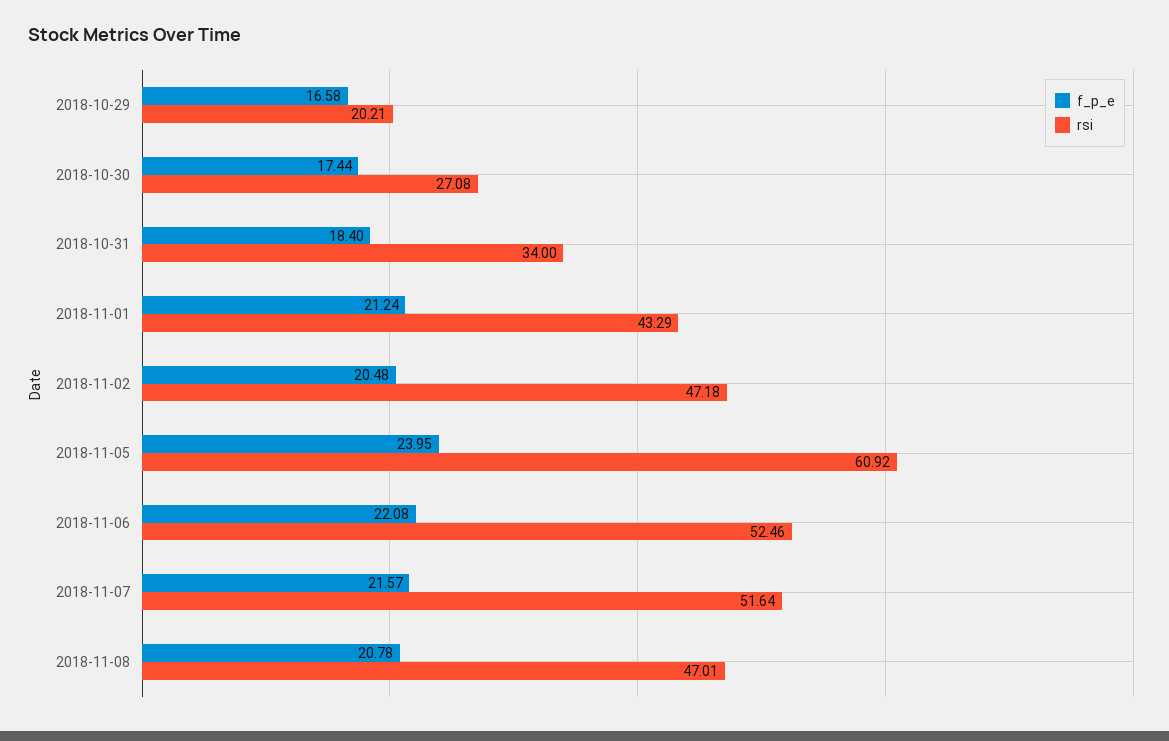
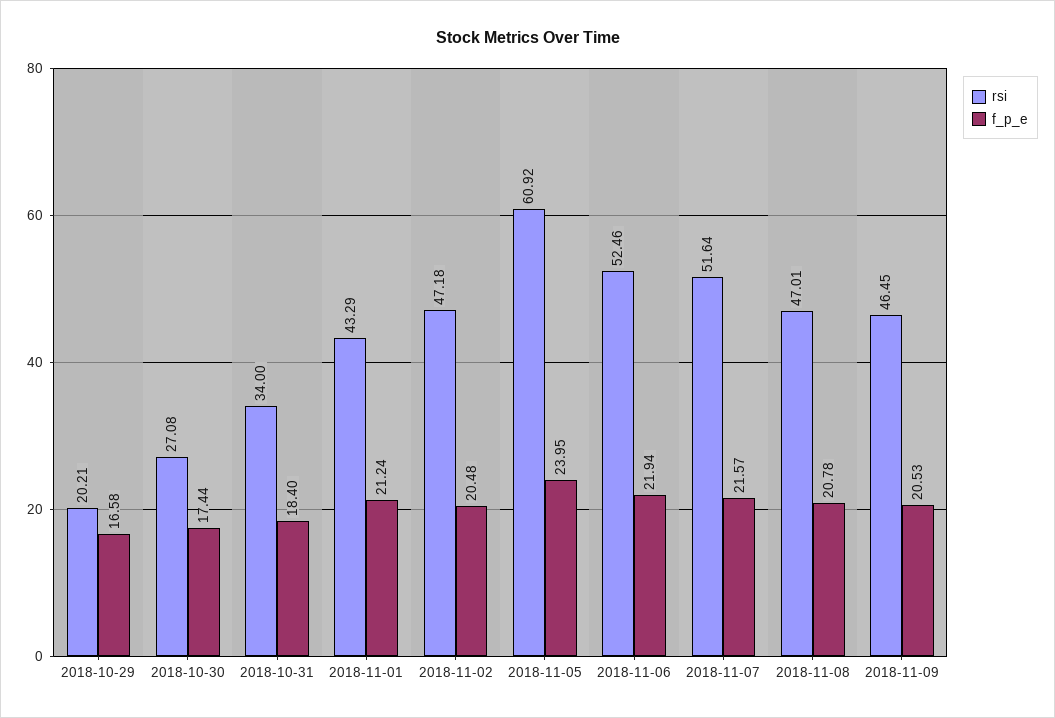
f_p_e, 2018-11-06: 22.08 -> 21.94
rsi, 2018-11-09: none -> 46.45
f_p_e, 2018-11-09: none -> 20.53

